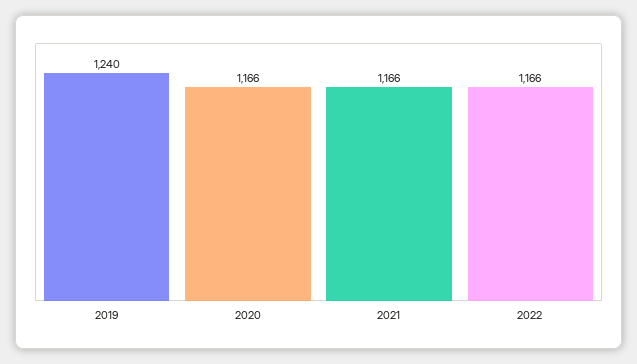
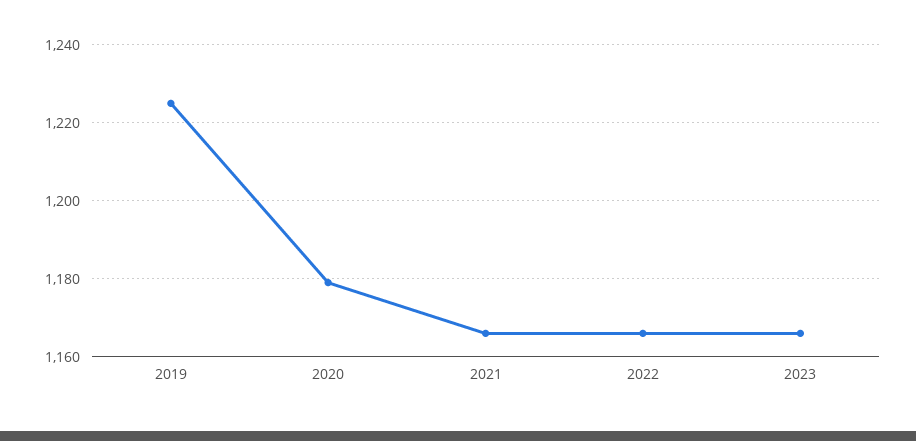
2019: 1240 -> 1225
2020: 1166 -> 1180
2023: none -> 1165

